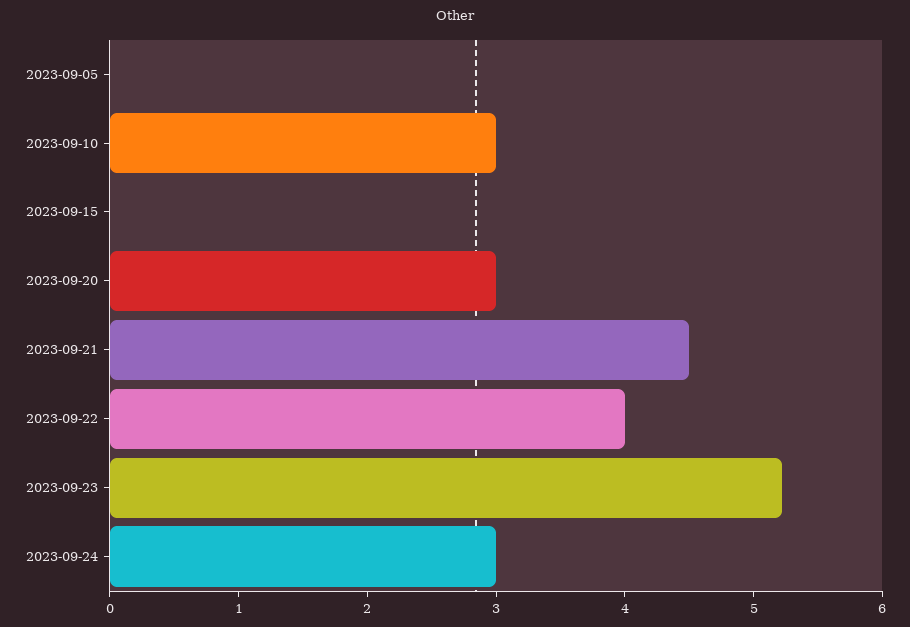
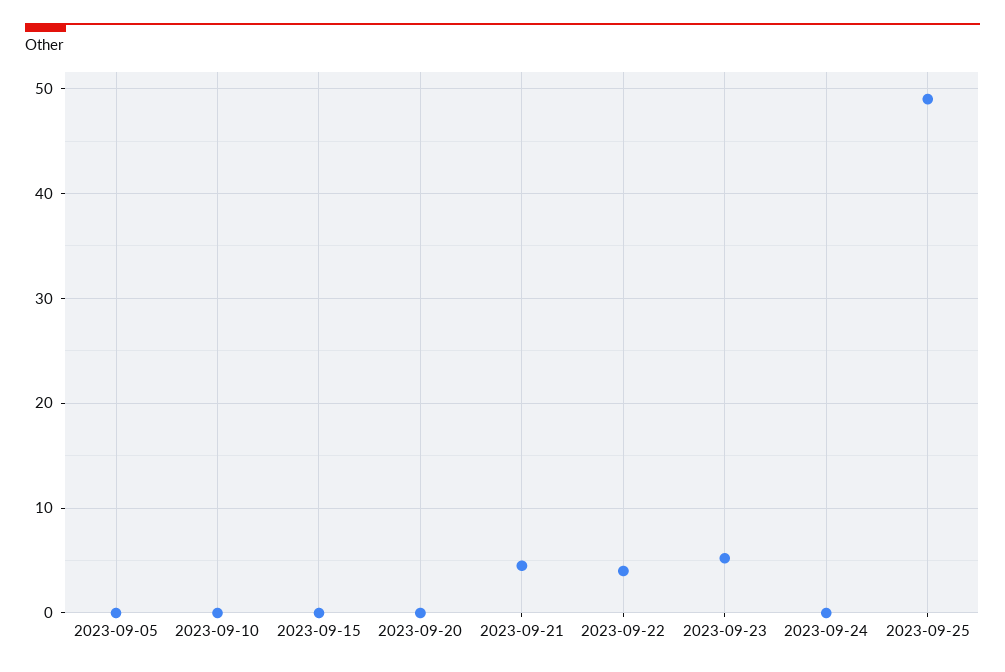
2023-09-10: 3 -> 0
2023-09-20: 3 -> 0
2023-09-24: 3 -> 0
2023-09-25: none -> 49

